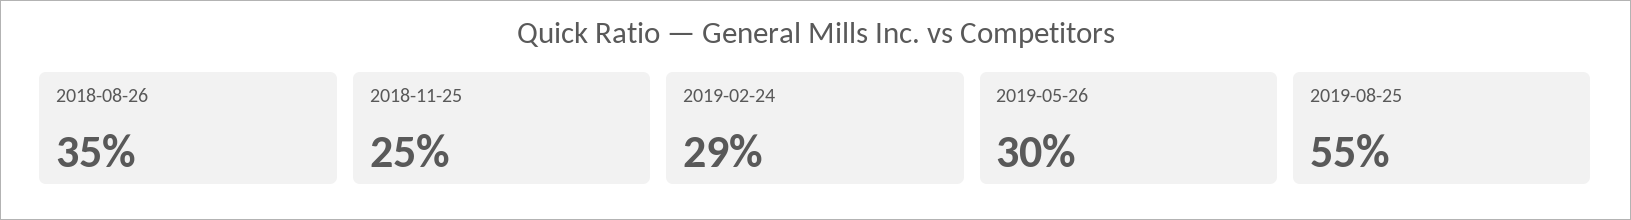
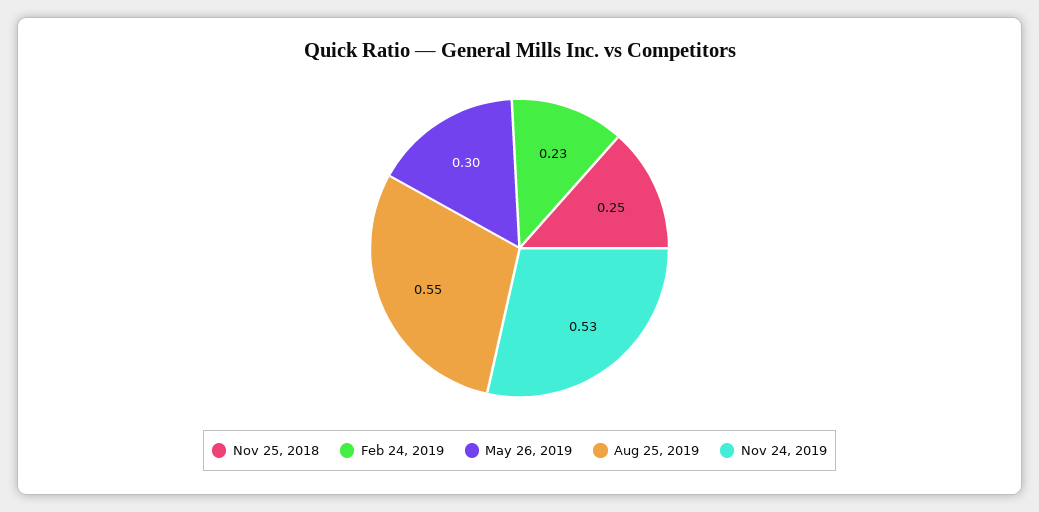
2018-08-26: 0.35 -> none
2019-02-24: 0.29 -> 0.23
Nov 24, 2019: none -> 0.53

